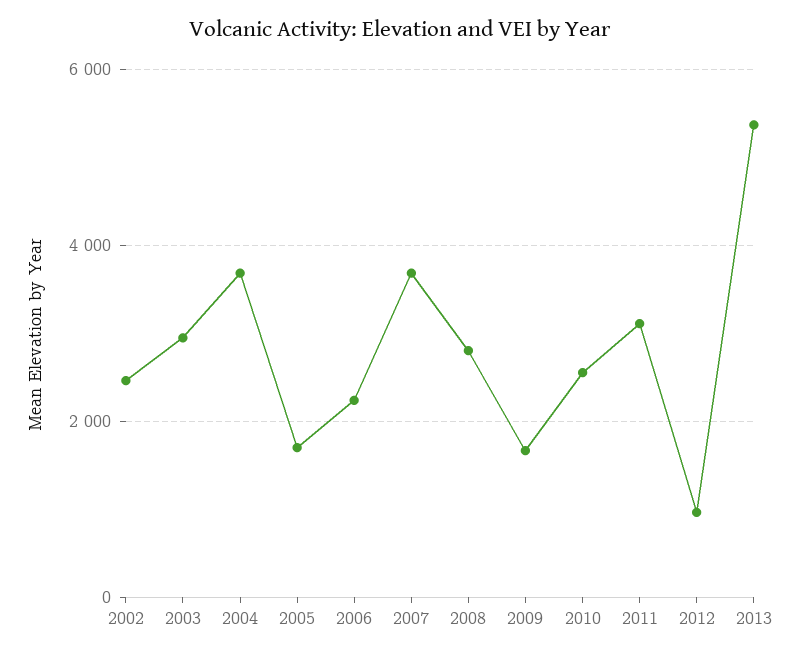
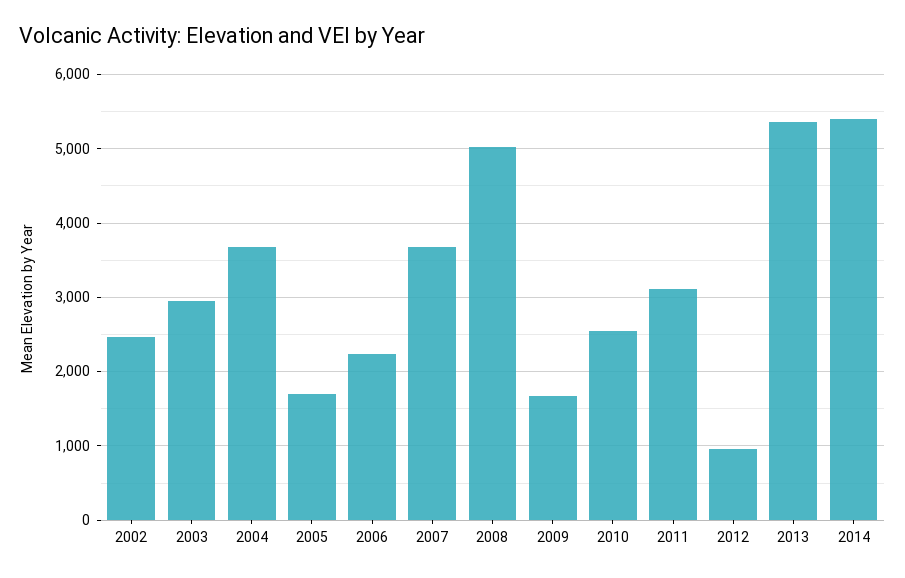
2008: 2800 -> 5000
2014: none -> 5400

